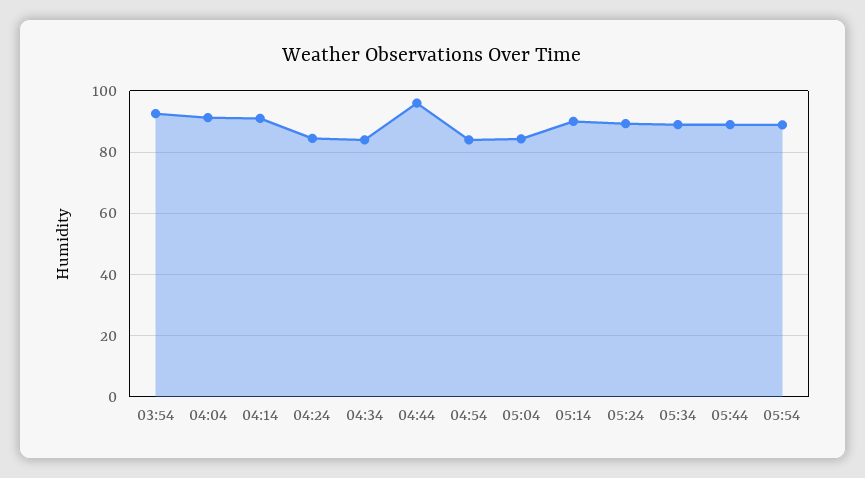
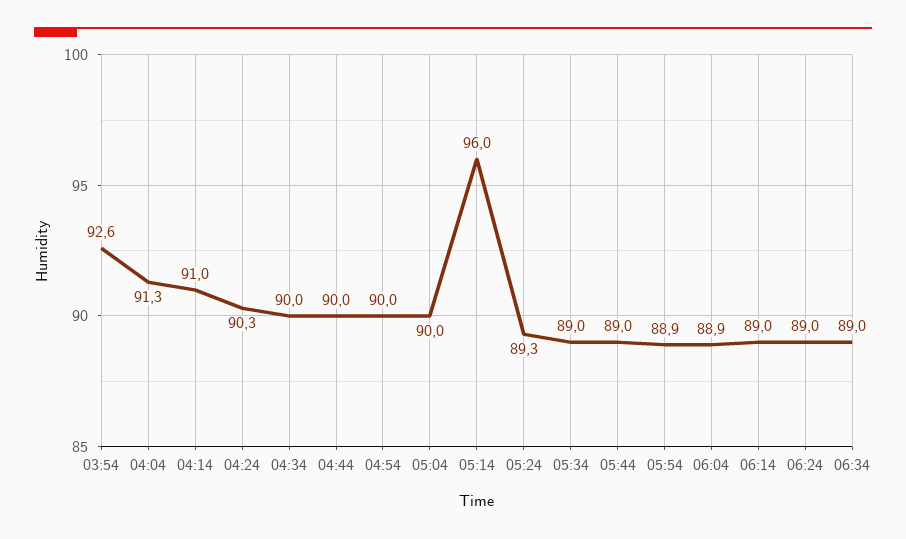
04:24: 84 -> 90.3
04:34: 84 -> 90
04:44: 96 -> 90
04:54: 84 -> 90
05:04: 84 -> 90
05:14: 90 -> 96
06:04: none -> 88.9
06:14: none -> 89
06:24: none -> 89
06:34: none -> 89

